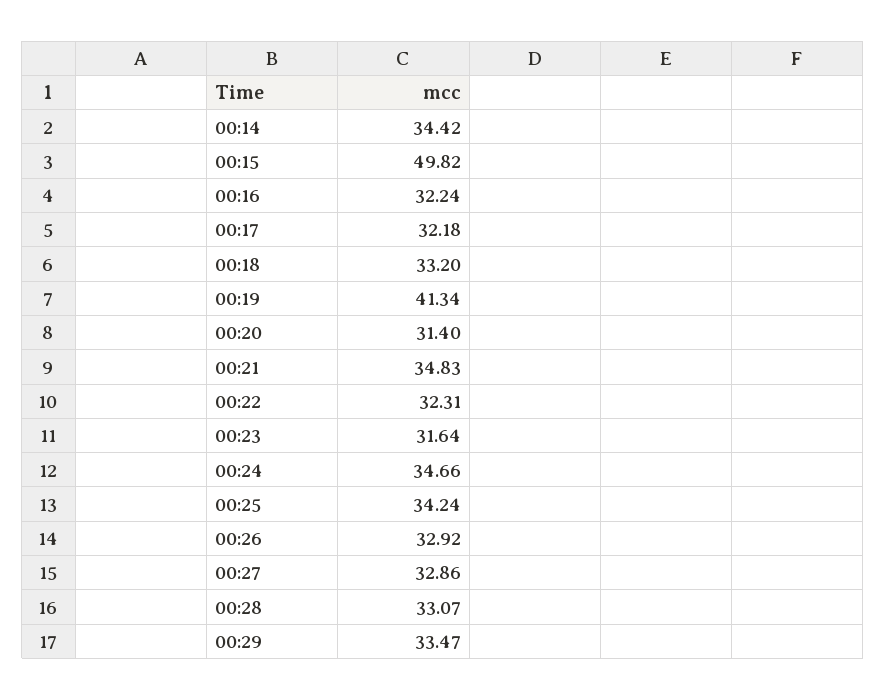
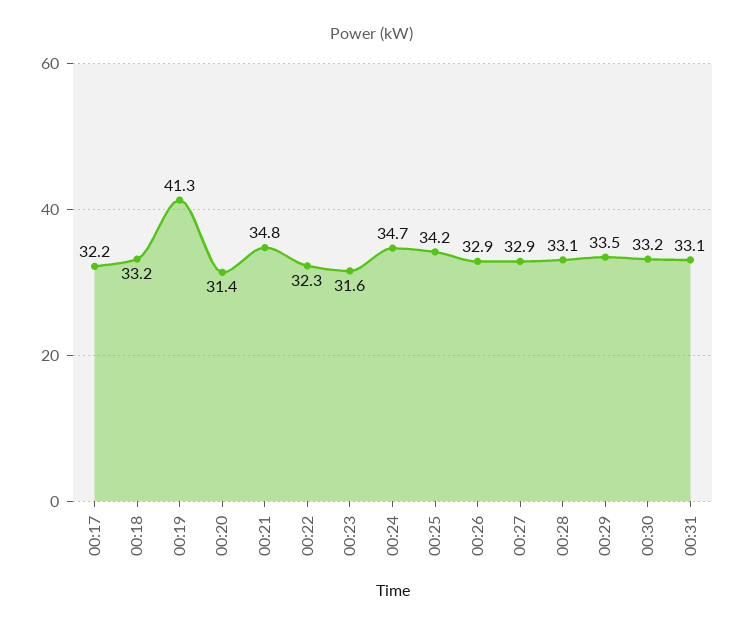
00:14: 34.42 -> none
00:15: 49.82 -> none
00:16: 32.24 -> none
00:30: none -> 33.2
00:31: none -> 33.1

